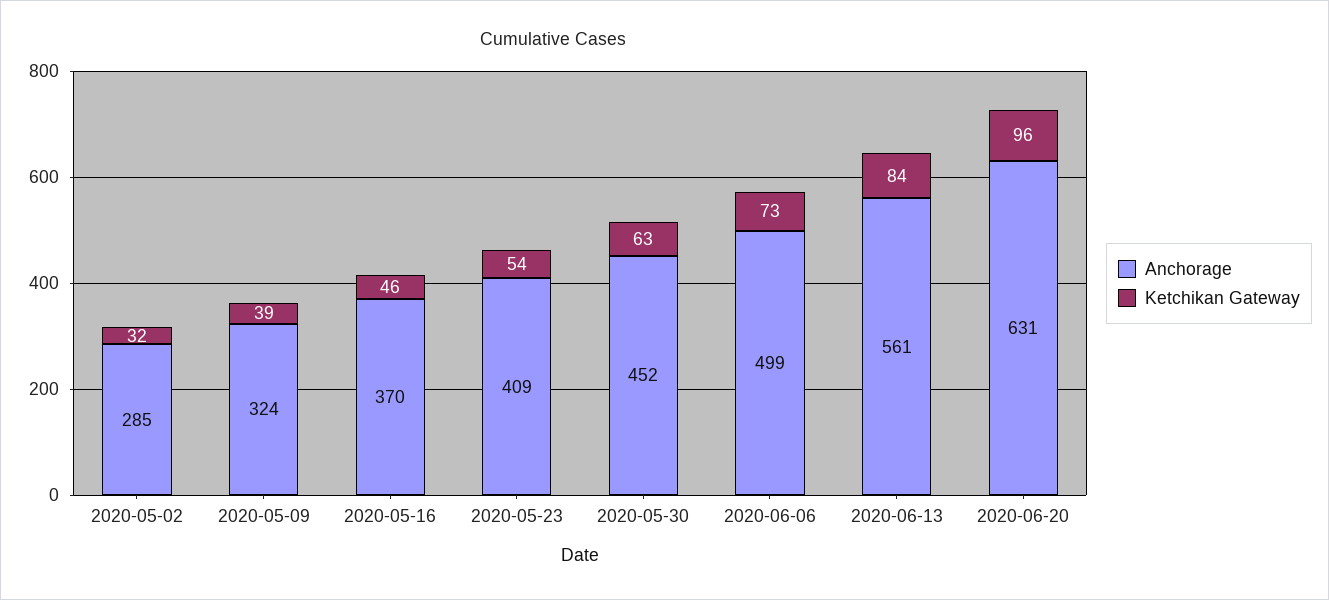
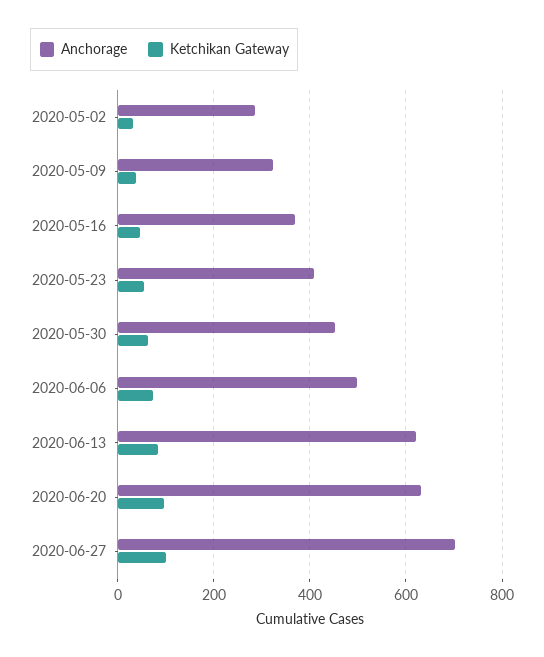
Anchorage, 2020-06-13: 561 -> 620
Anchorage, 2020-06-27: none -> 700
Ketchikan Gateway, 2020-06-27: none -> 100

